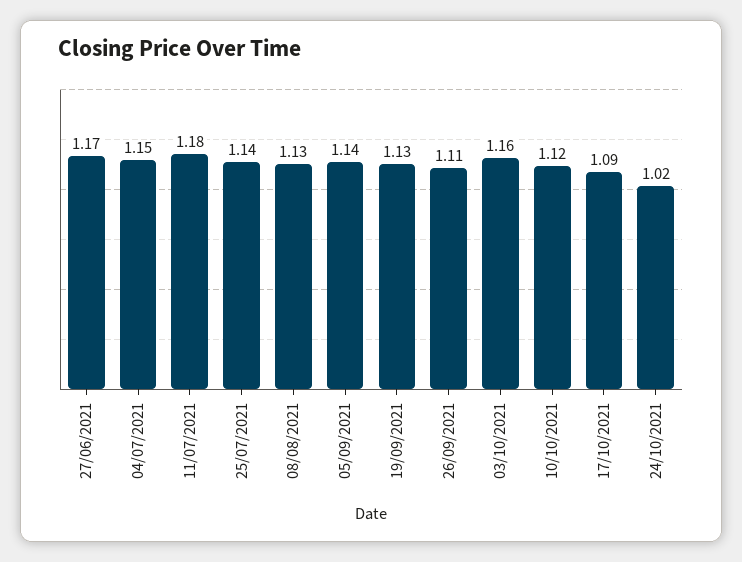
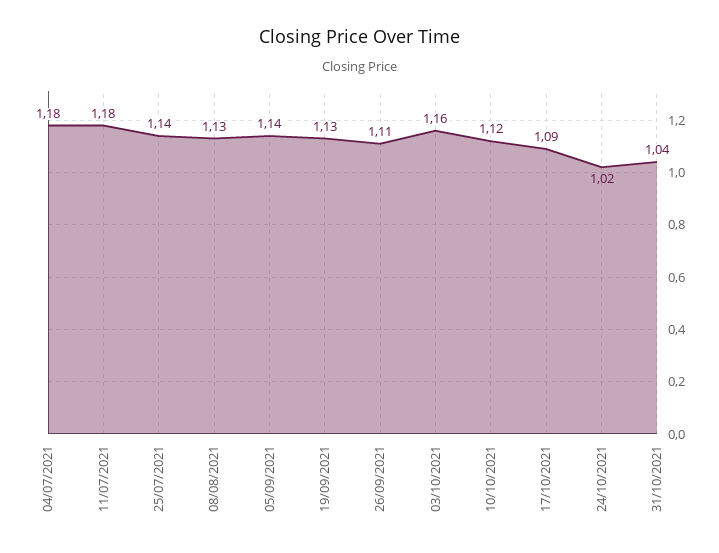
27/06/2021: 1.17 -> none
04/07/2021: 1.15 -> 1.18
31/10/2021: none -> 1.04

